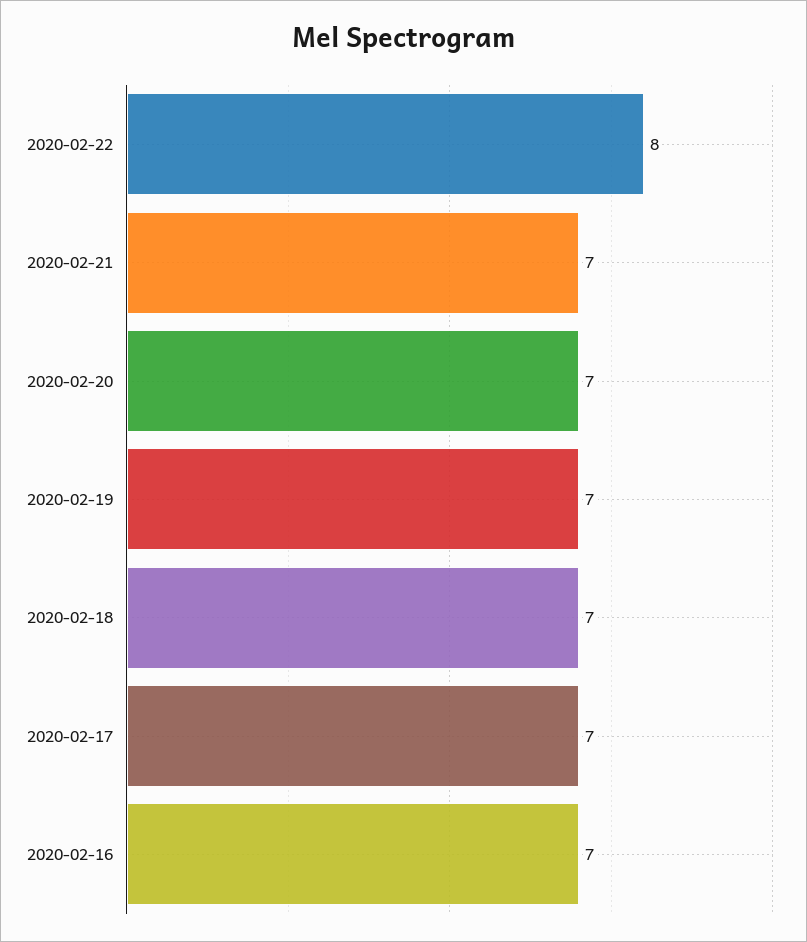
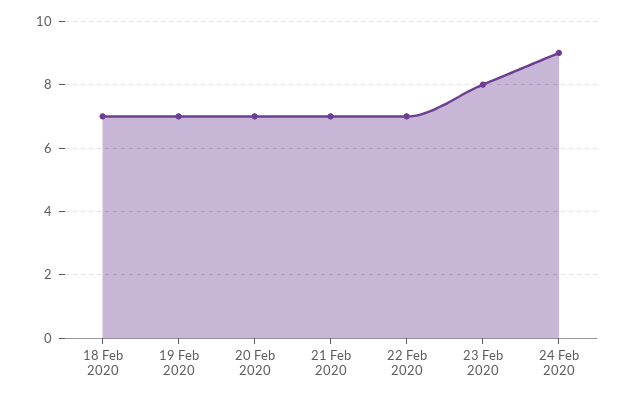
2020-02-22: 8 -> 7
2020-02-17: 7 -> none
2020-02-16: 7 -> none
23 Feb 2020: none -> 8
24 Feb 2020: none -> 9

